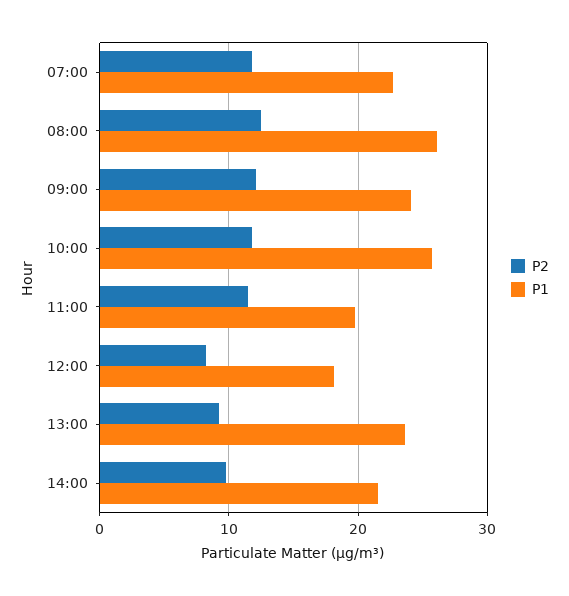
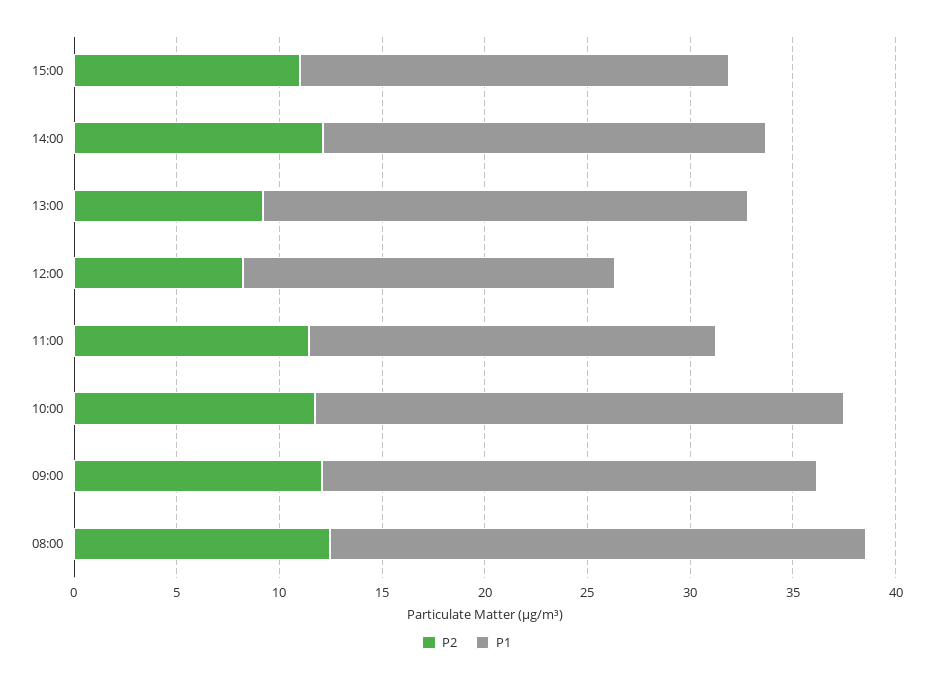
P2, 07:00: 12 -> none
P1, 07:00: 23 -> none
P2, 14:00: 10 -> 12
P2, 15:00: none -> 11
P1, 15:00: none -> 21

